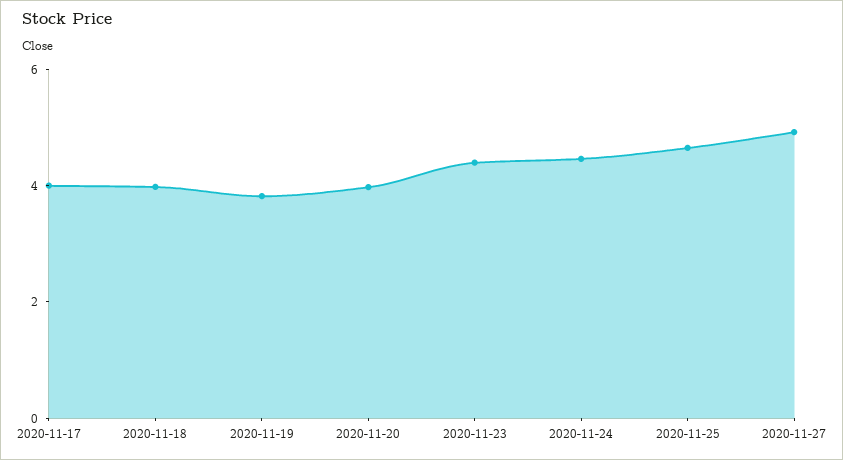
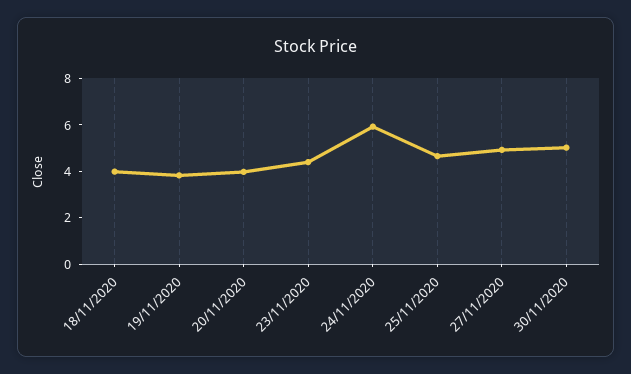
2020-11-17: 4 -> none
2020-11-24: 4.5 -> 6
30/11/2020: none -> 5

